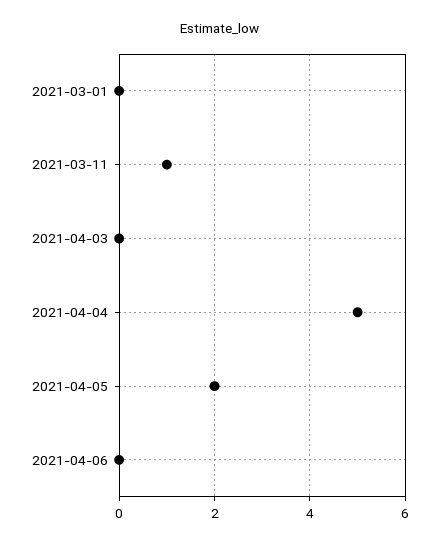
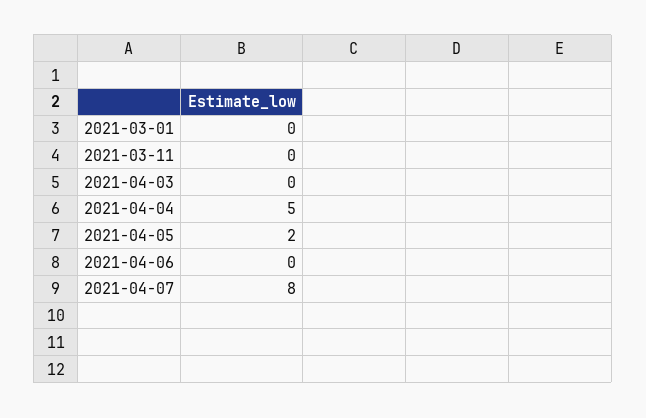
2021-03-11: 1 -> 0
2021-04-07: none -> 8

